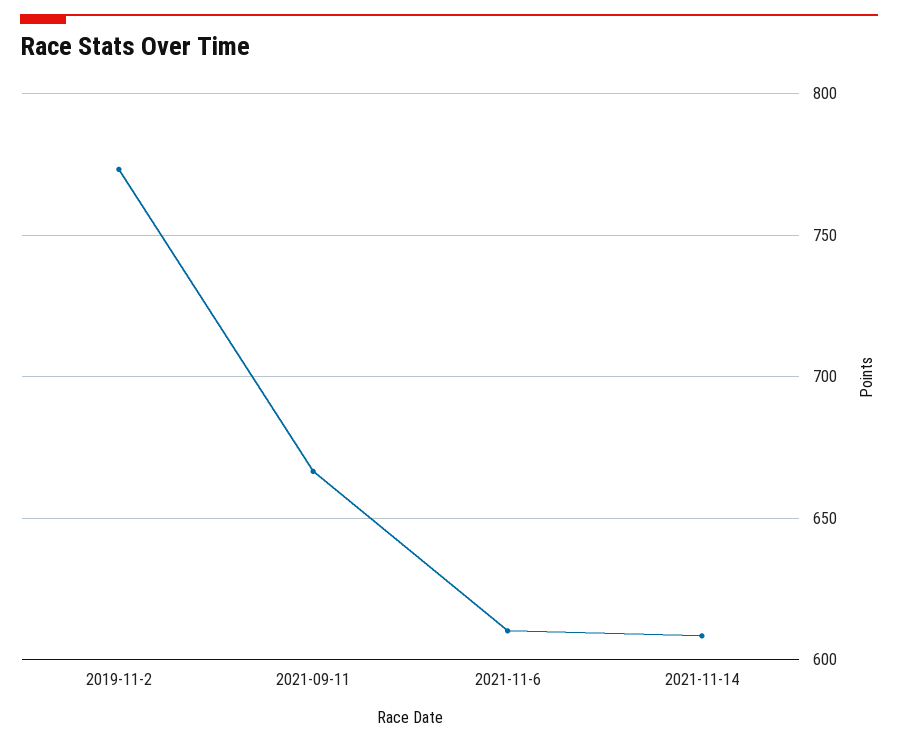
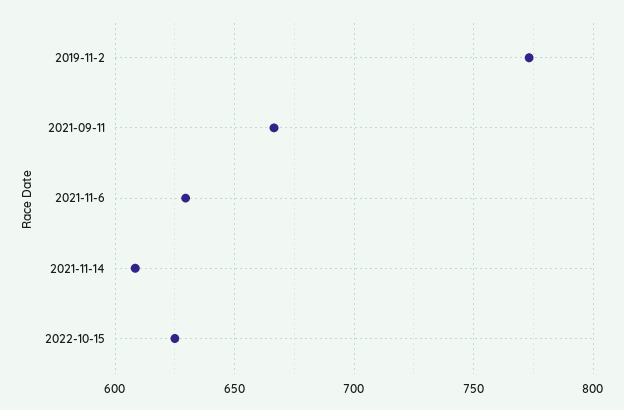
2021-11-6: 610 -> 630
2022-10-15: none -> 625

